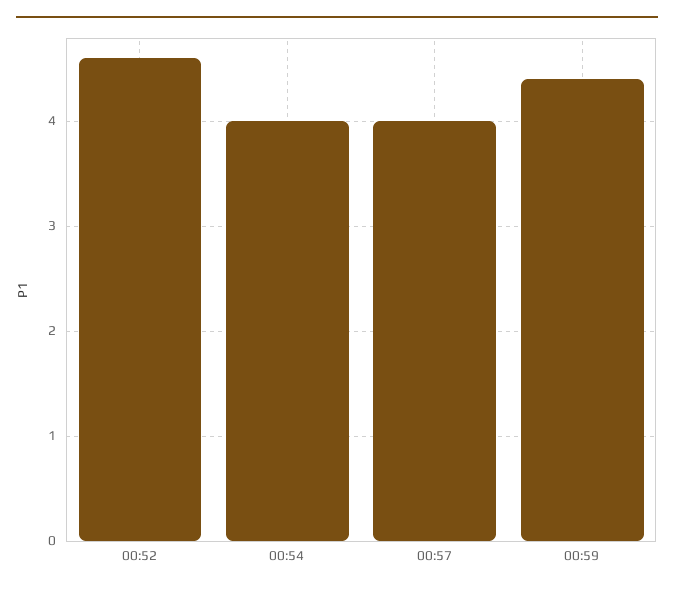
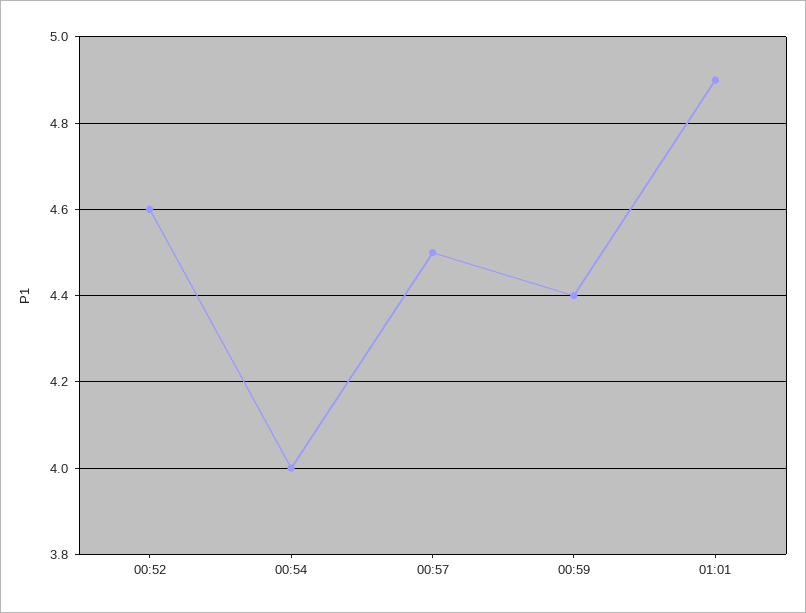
00:57: 4 -> 4.5
01:01: none -> 4.9

